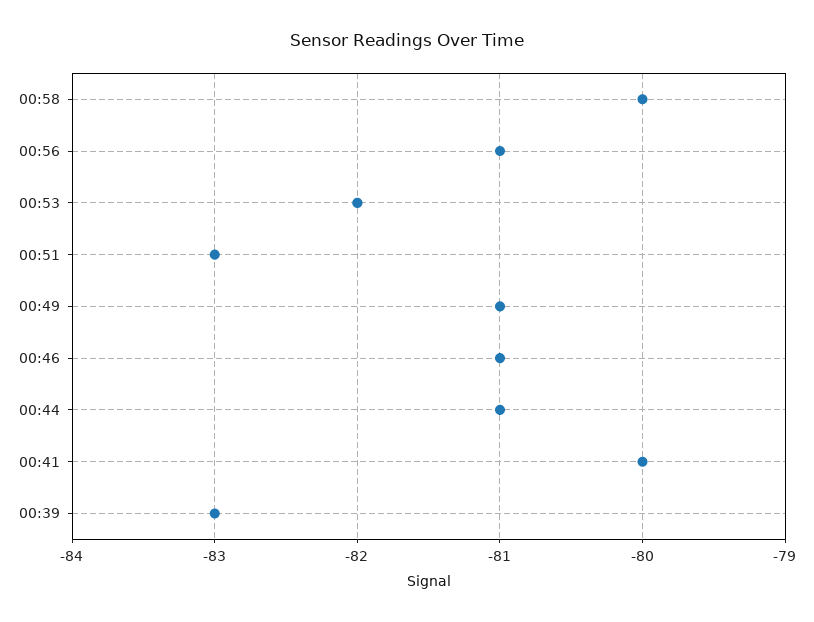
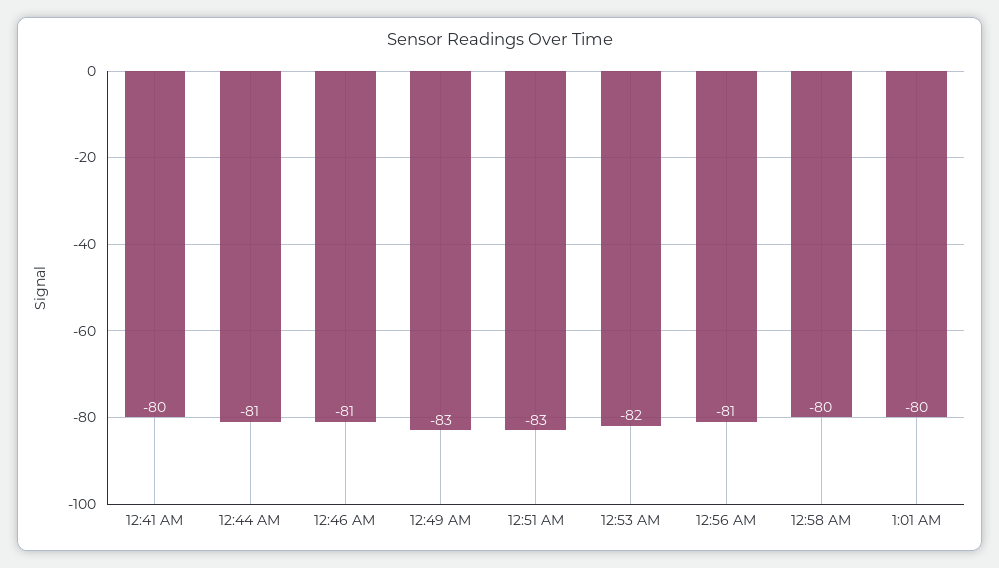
00:49: -81 -> -83
00:39: -83 -> none
1:01 AM: none -> -80

